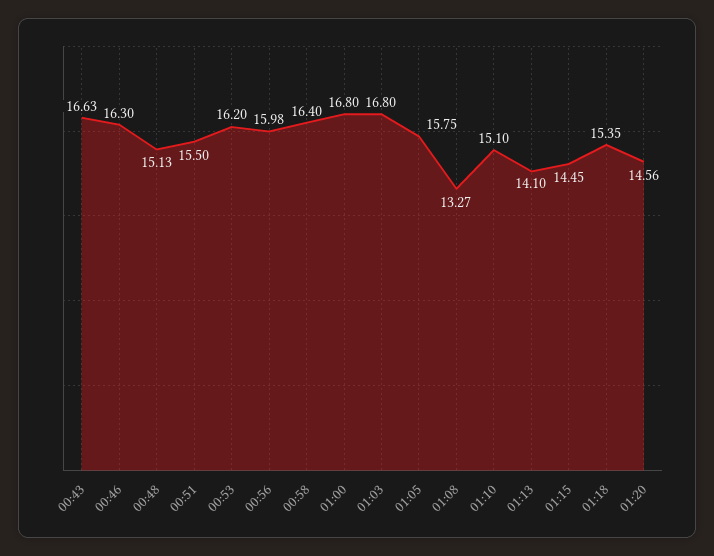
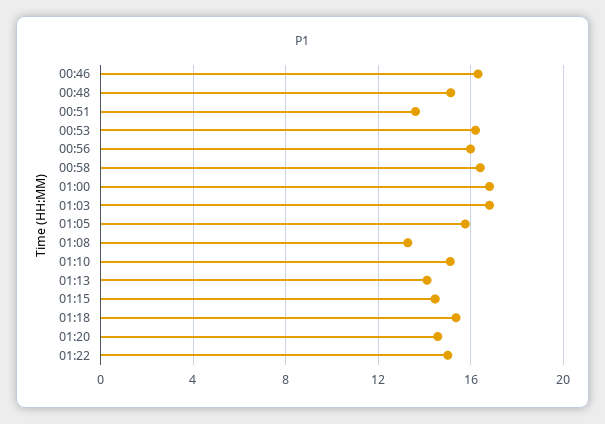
00:43: 16.63 -> none
00:51: 15.5 -> 13.5
01:22: none -> 15

